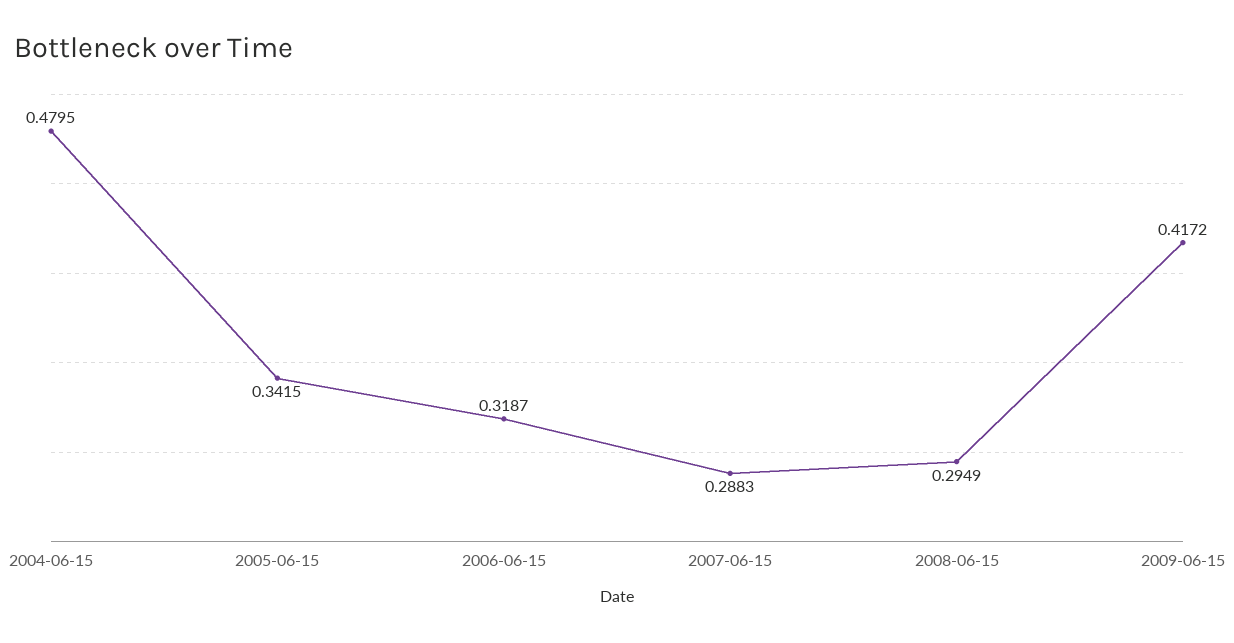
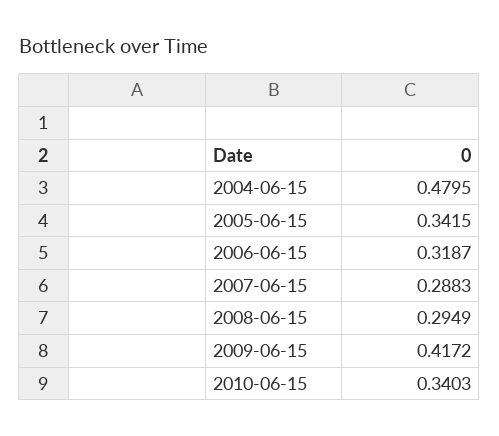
2010-06-15: none -> 0.3403

